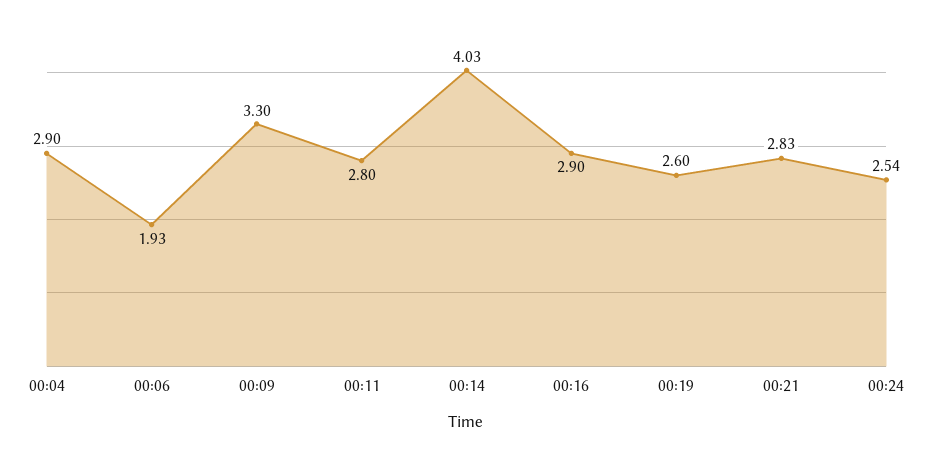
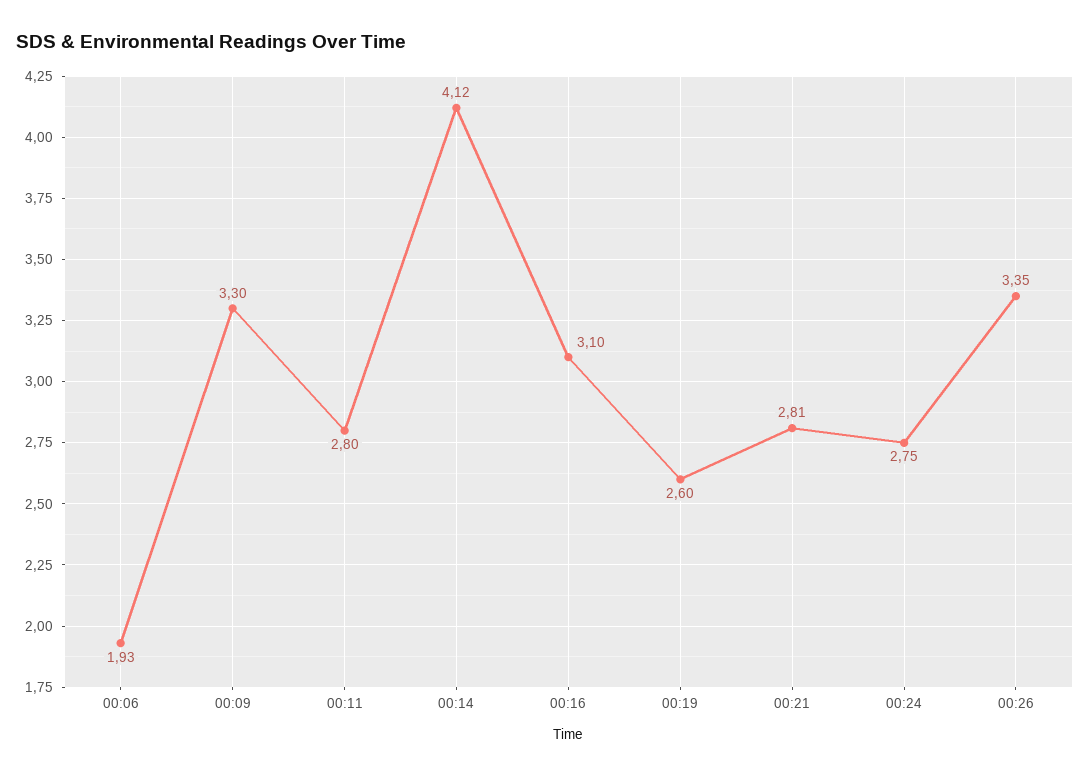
00:04: 2.9 -> none
00:14: 4.03 -> 4.12
00:16: 2.9 -> 3.1
00:21: 2.83 -> 2.81
00:24: 2.54 -> 2.75
00:26: none -> 3.35

